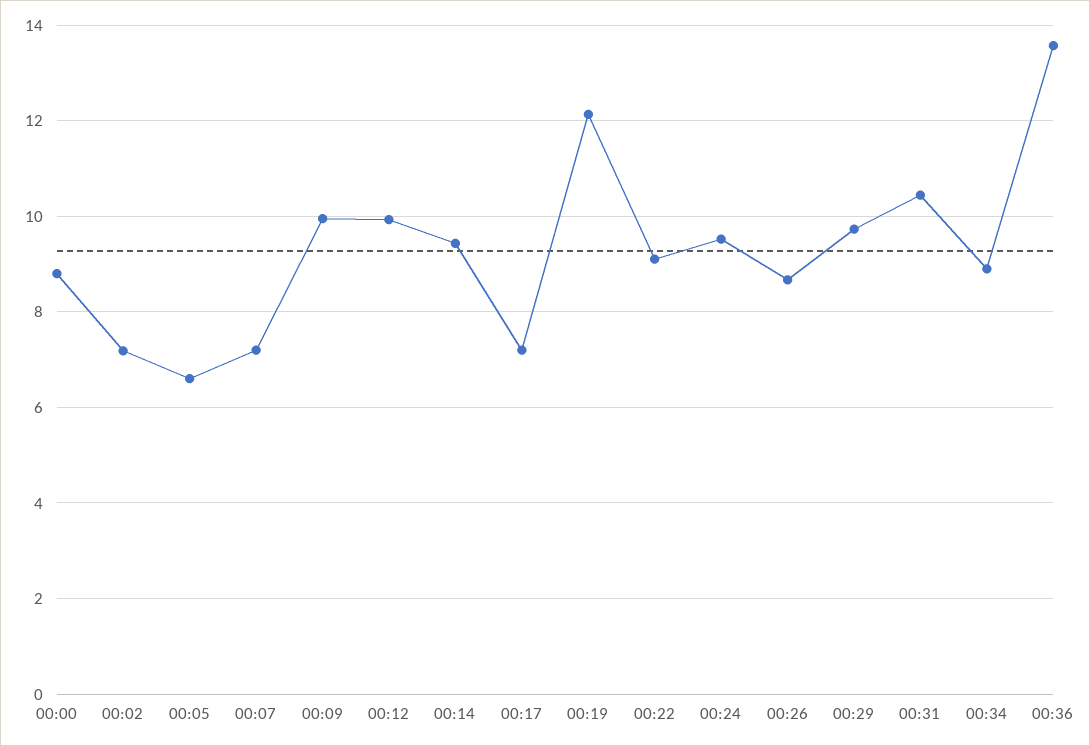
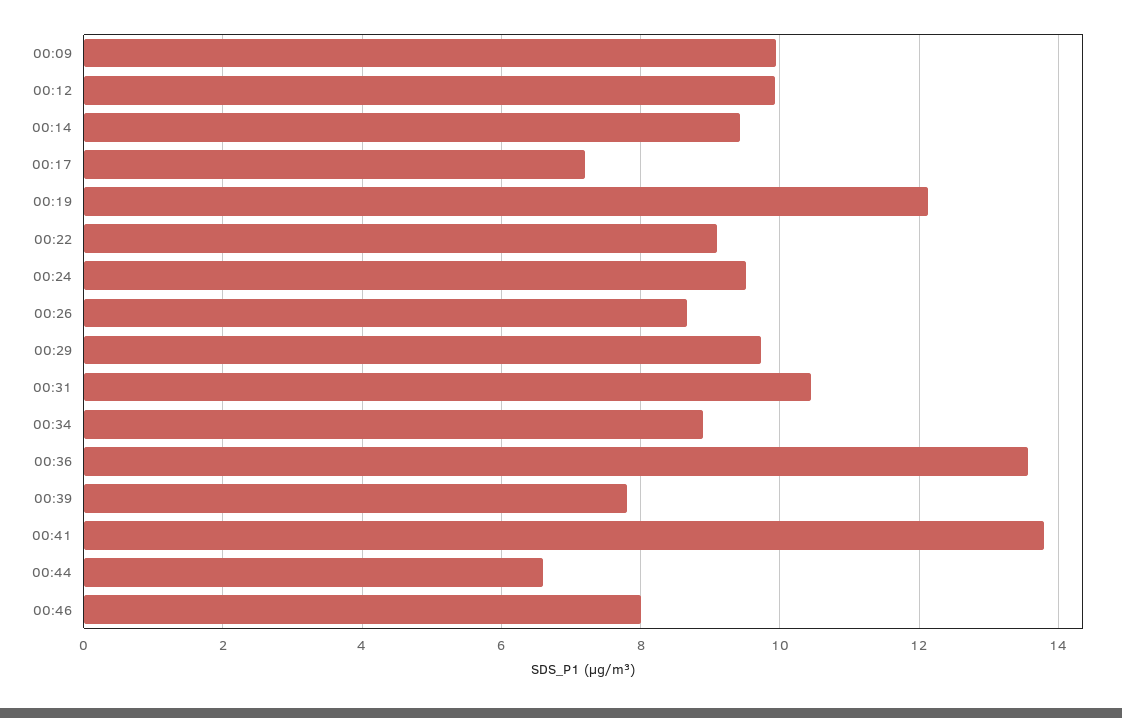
00:00: 8.8 -> none
00:02: 7.2 -> none
00:05: 6.6 -> none
00:07: 7.2 -> none
00:39: none -> 7.8
00:41: none -> 13.8
00:44: none -> 6.6
00:46: none -> 8

